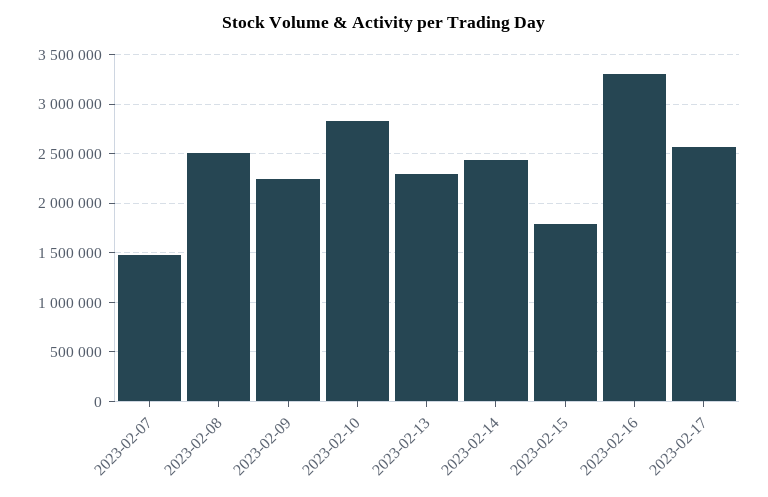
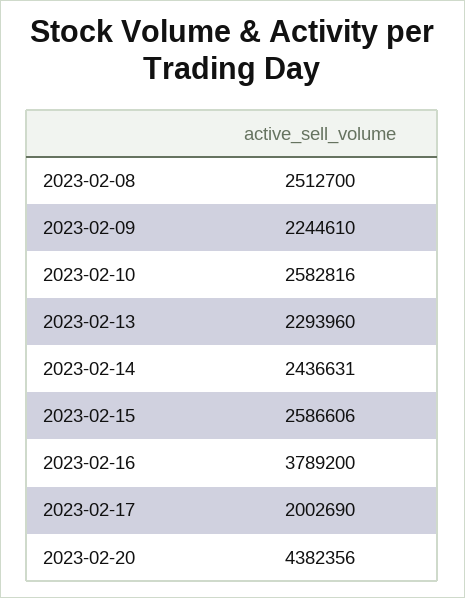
2023-02-07: 1500000 -> none
2023-02-10: 2800000 -> 2582816
2023-02-15: 1800000 -> 2586606
2023-02-16: 3300000 -> 3789200
2023-02-17: 2600000 -> 2002690
2023-02-20: none -> 4382356

